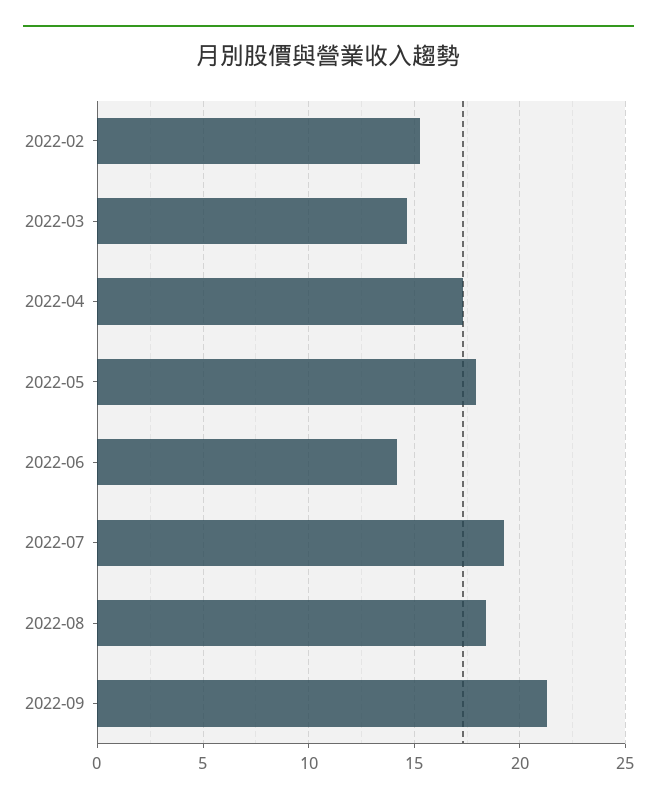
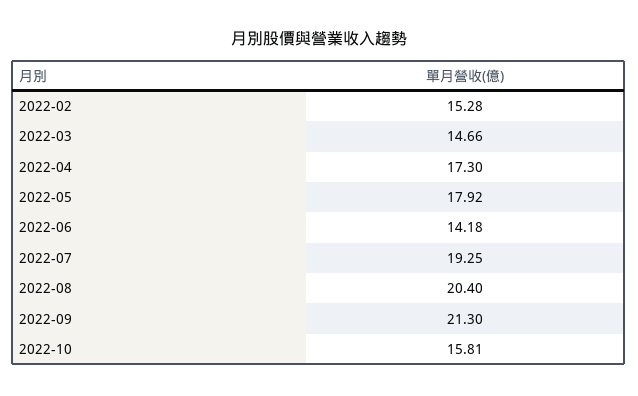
2022-08: 18.5 -> 20.4
2022-10: none -> 15.81

